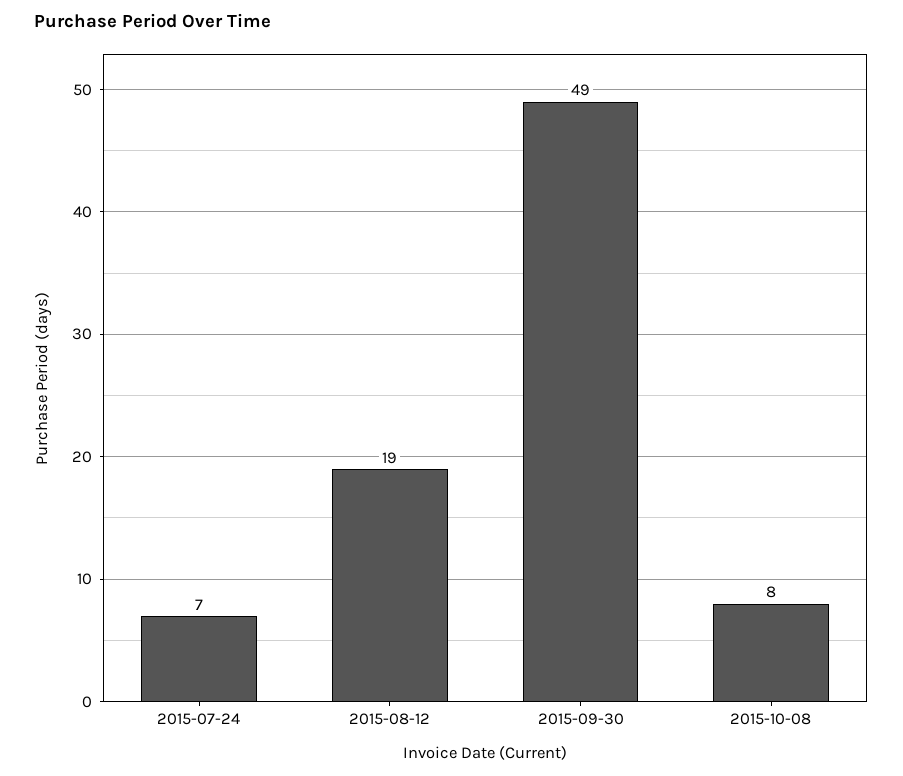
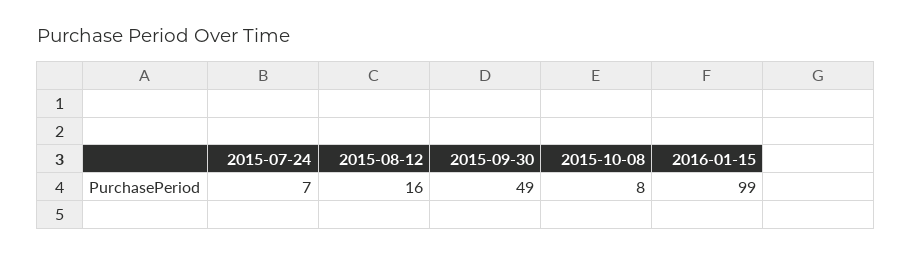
2015-08-12: 19 -> 16
2016-01-15: none -> 99

